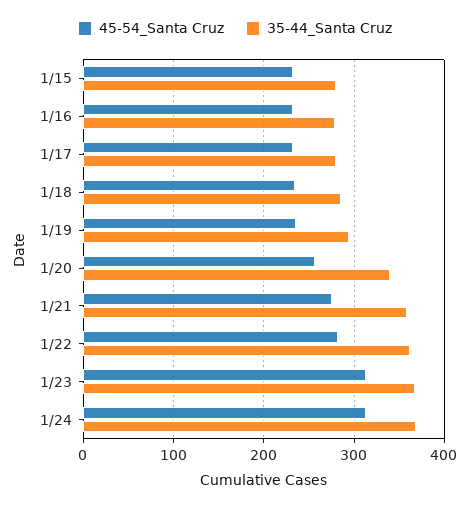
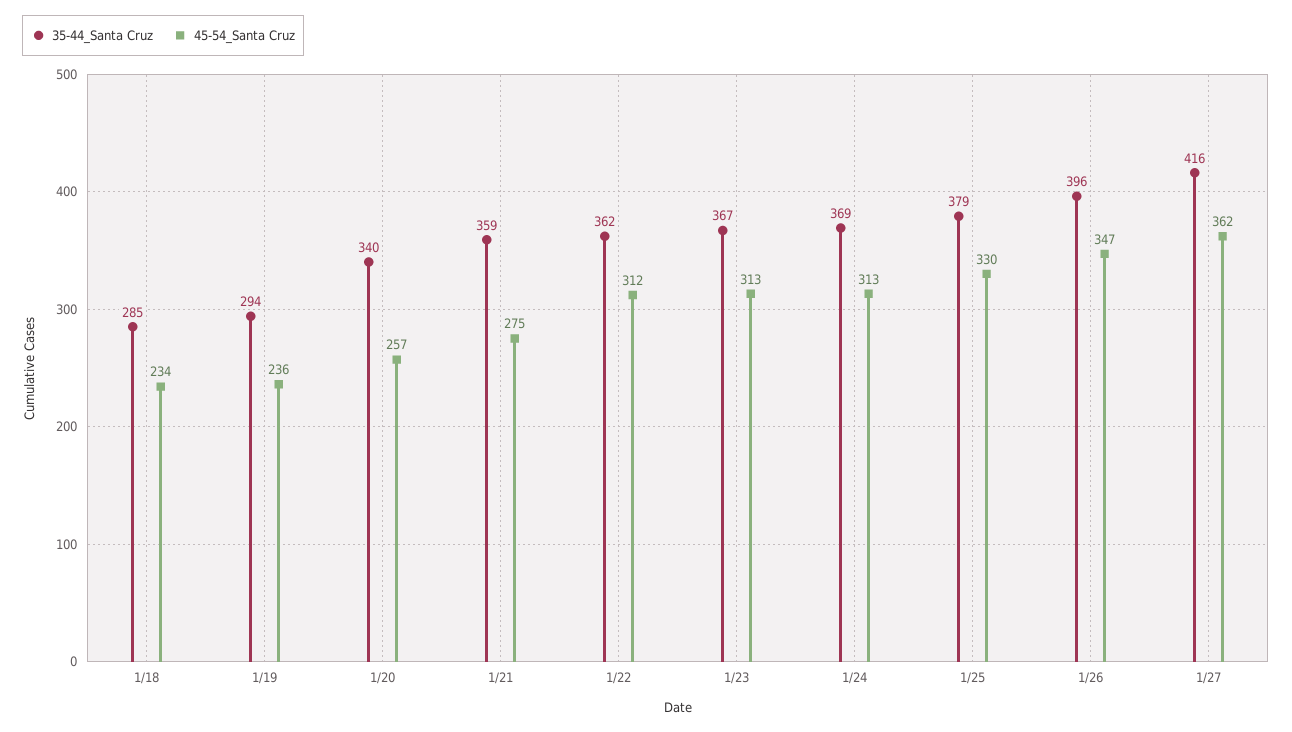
45-54_Santa Cruz, 1/15: 230 -> none
35-44_Santa Cruz, 1/15: 280 -> none
45-54_Santa Cruz, 1/16: 230 -> none
35-44_Santa Cruz, 1/16: 280 -> none
45-54_Santa Cruz, 1/17: 230 -> none
35-44_Santa Cruz, 1/17: 280 -> none
45-54_Santa Cruz, 1/22: 280 -> 312
35-44_Santa Cruz, 1/25: none -> 379
45-54_Santa Cruz, 1/25: none -> 330
35-44_Santa Cruz, 1/26: none -> 396
45-54_Santa Cruz, 1/26: none -> 347
35-44_Santa Cruz, 1/27: none -> 416
45-54_Santa Cruz, 1/27: none -> 362

